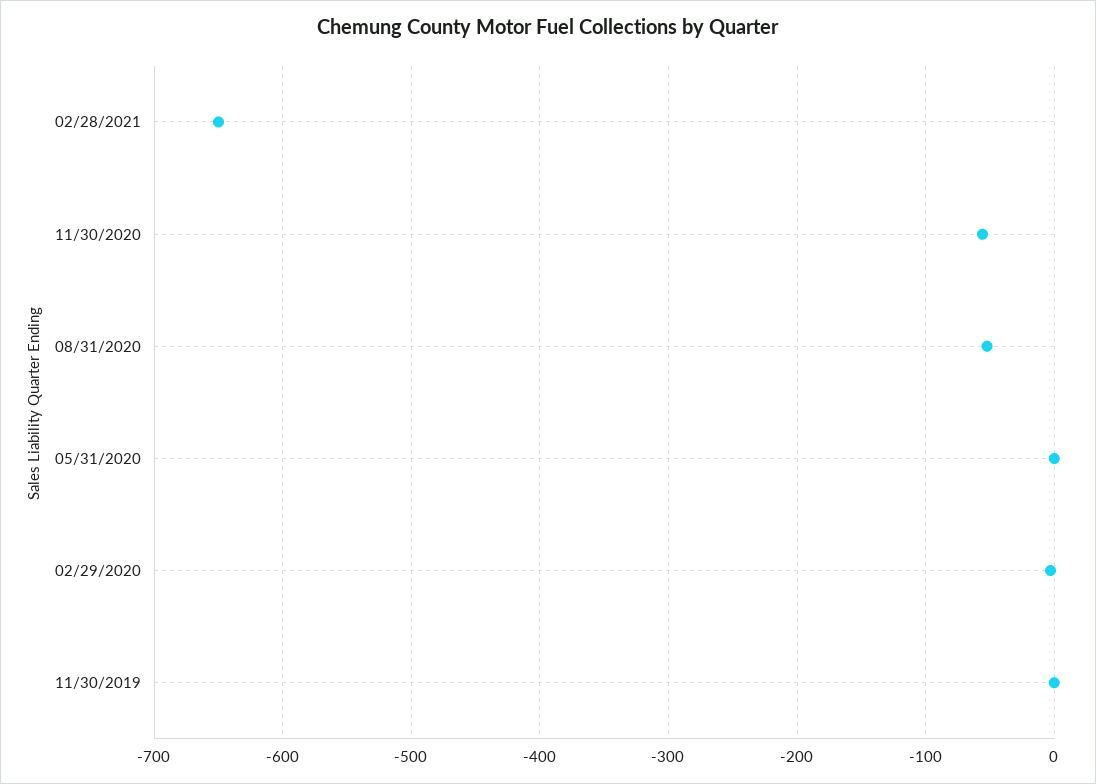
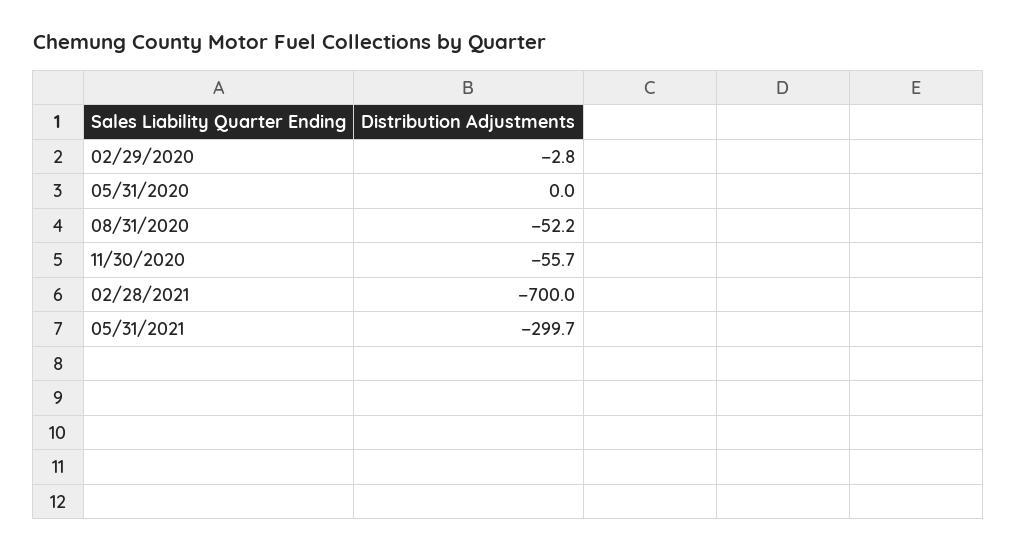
02/28/2021: -650 -> -700
11/30/2019: 0 -> none
05/31/2021: none -> -299.7

